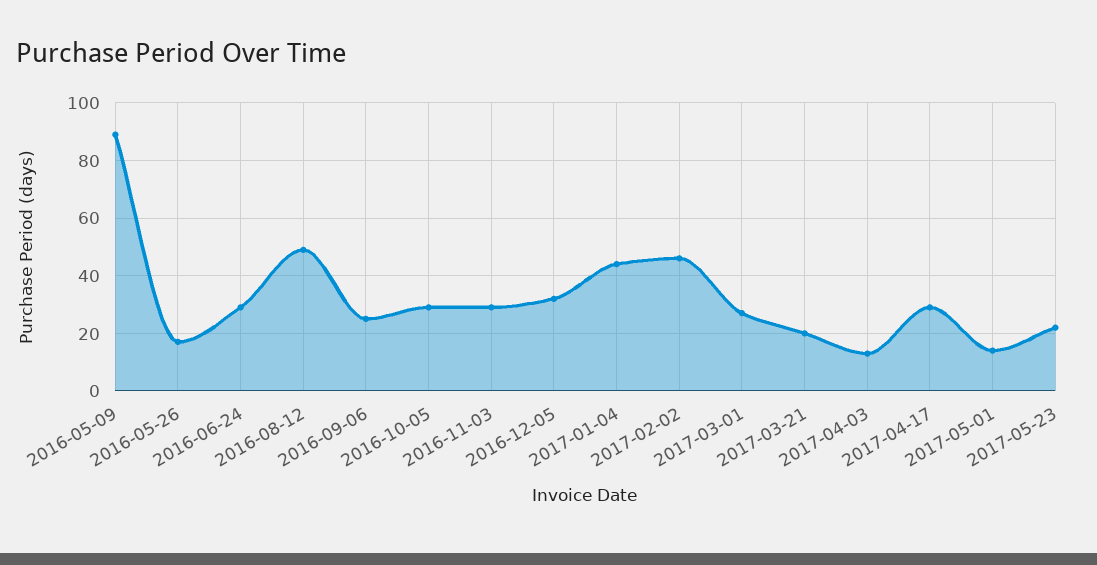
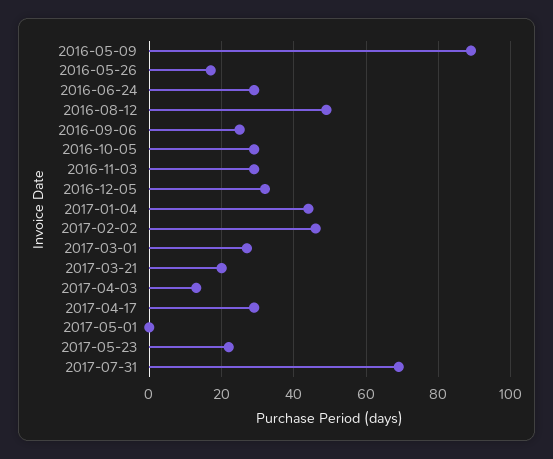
2017-05-01: 15 -> 0
2017-07-31: none -> 70

